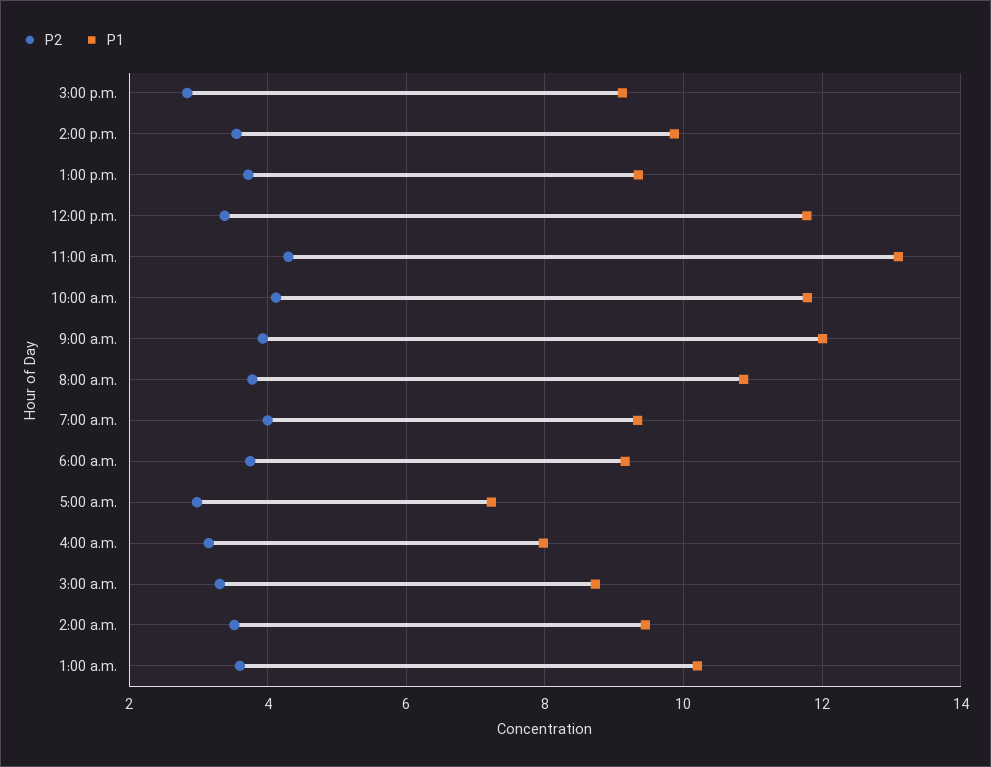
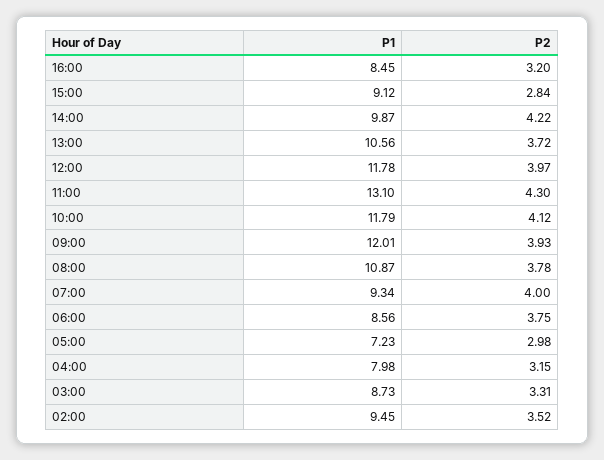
P2, 2:00 p.m.: 3.6 -> 4.22
P1, 1:00 p.m.: 9.4 -> 10.56
P2, 12:00 p.m.: 3.4 -> 3.97
P1, 6:00 a.m.: 9.2 -> 8.56
P2, 1:00 a.m.: 3.6 -> none
P1, 1:00 a.m.: 10.2 -> none
P1, 16:00: none -> 8.45
P2, 16:00: none -> 3.2

